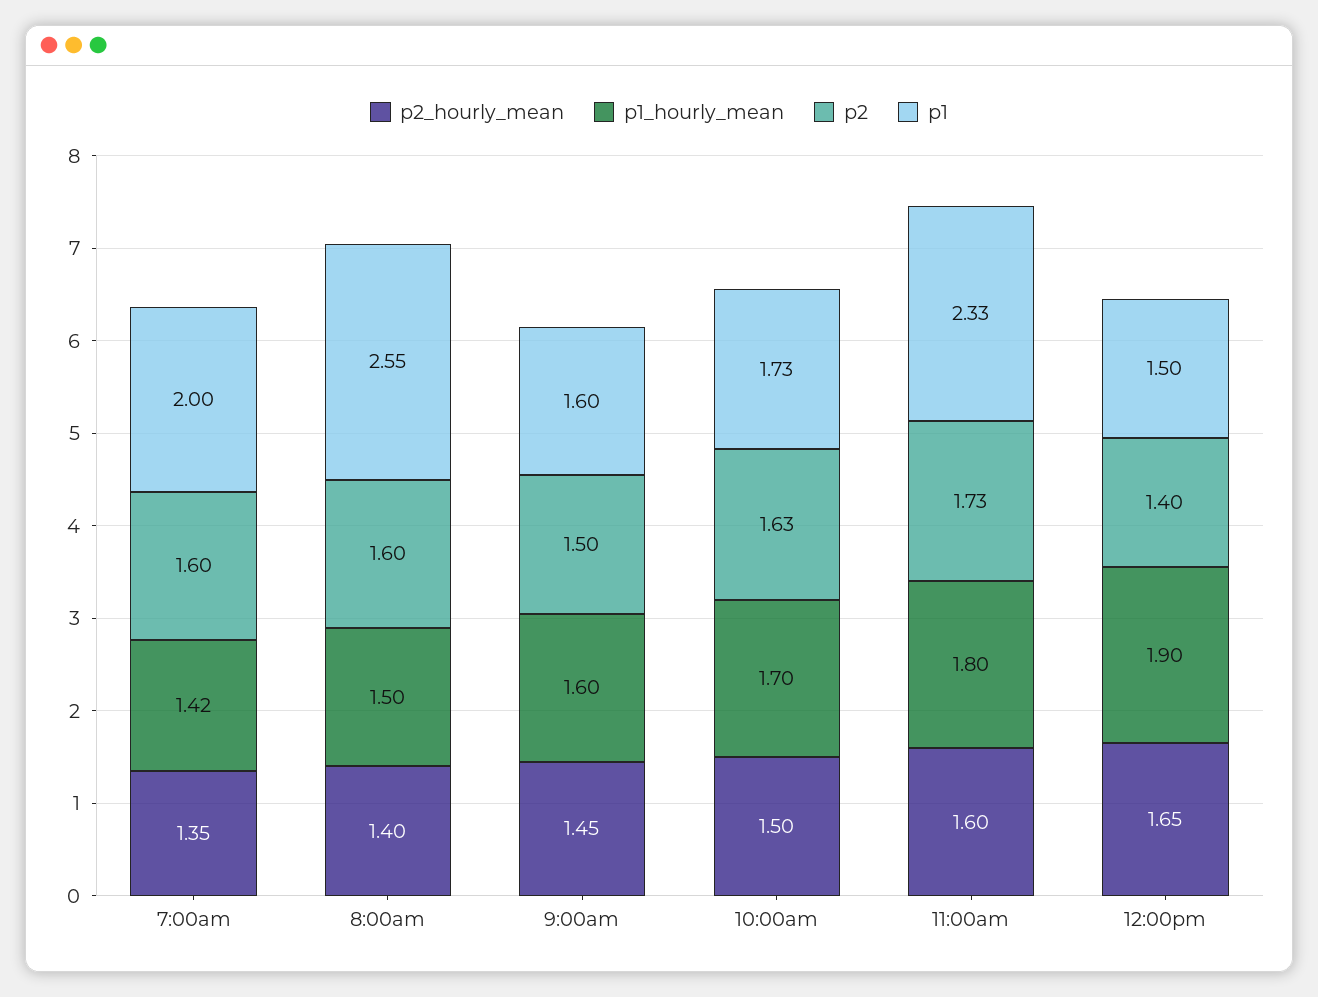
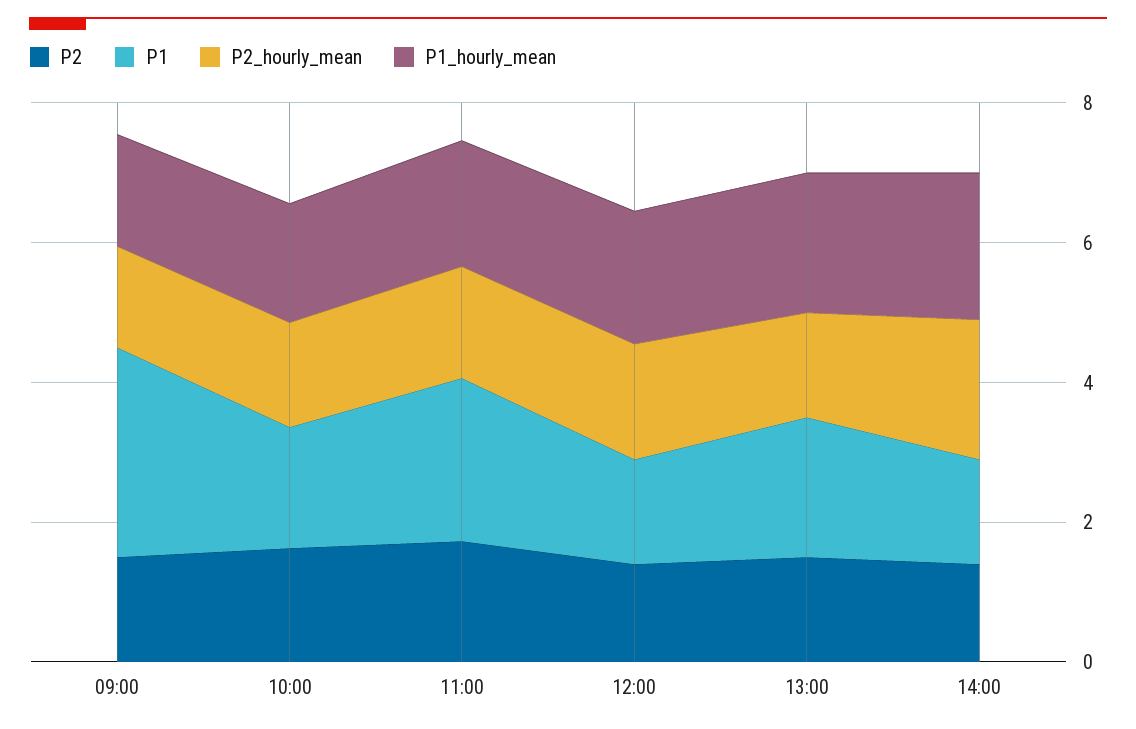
p2_hourly_mean, 7:00am: 1.35 -> none
p1_hourly_mean, 7:00am: 1.42 -> none
p2, 7:00am: 1.6 -> none
p1, 7:00am: 2 -> none
p2_hourly_mean, 8:00am: 1.4 -> none
p1_hourly_mean, 8:00am: 1.5 -> none
p2, 8:00am: 1.6 -> none
p1, 8:00am: 2.55 -> none
p1, 9:00am: 1.6 -> 3
p2, 13:00: none -> 1.5
p1, 13:00: none -> 2
p2_hourly_mean, 13:00: none -> 1.5
p1_hourly_mean, 13:00: none -> 2
p2, 14:00: none -> 1.5
p1, 14:00: none -> 1.5
p2_hourly_mean, 14:00: none -> 2
p1_hourly_mean, 14:00: none -> 2

